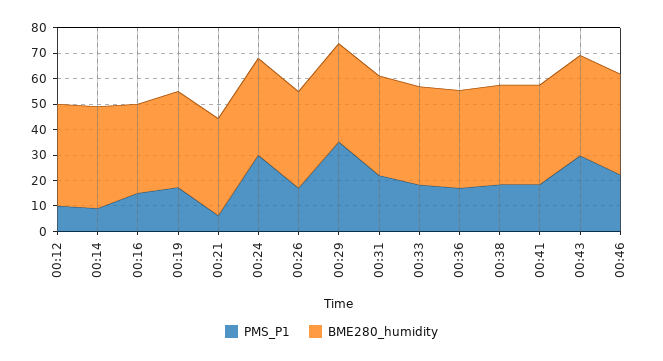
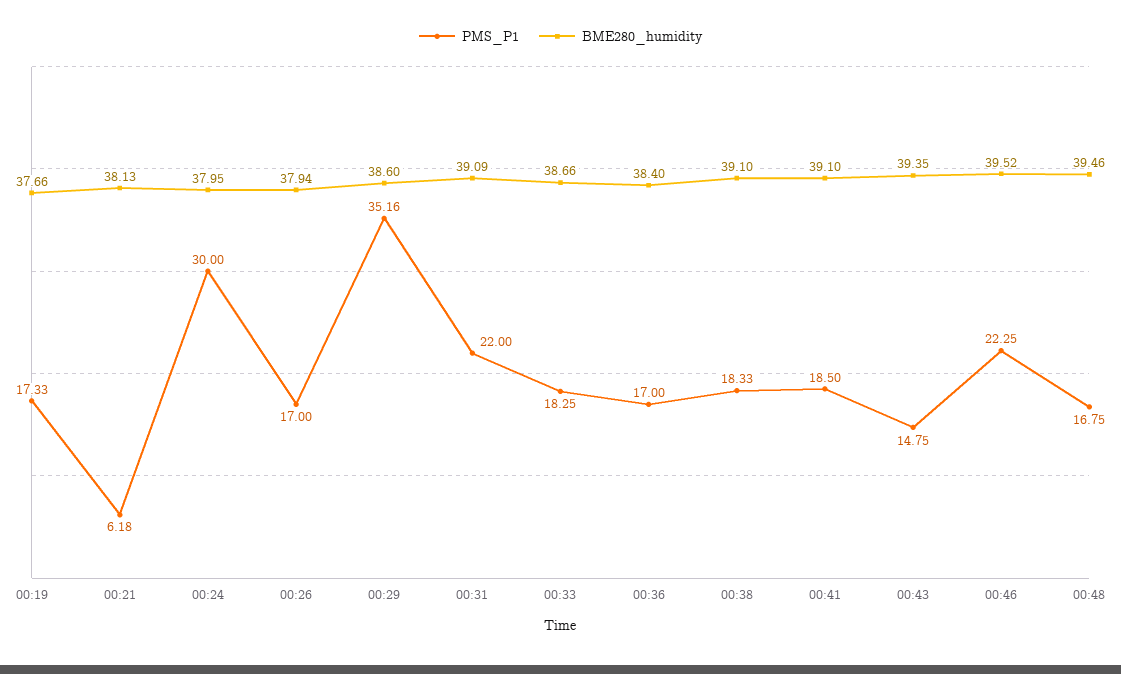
PMS_P1, 00:12: 10 -> none
BME280_humidity, 00:12: 40 -> none
PMS_P1, 00:14: 10 -> none
BME280_humidity, 00:14: 40 -> none
PMS_P1, 00:16: 15 -> none
BME280_humidity, 00:16: 35 -> none
PMS_P1, 00:43: 30 -> 14.75
PMS_P1, 00:48: none -> 16.75
BME280_humidity, 00:48: none -> 39.46

